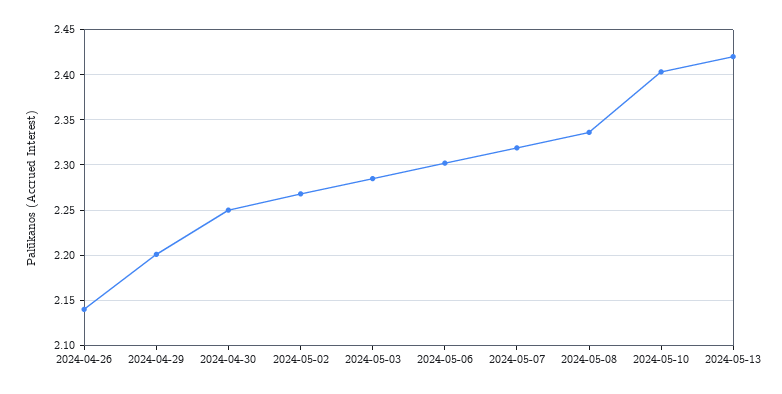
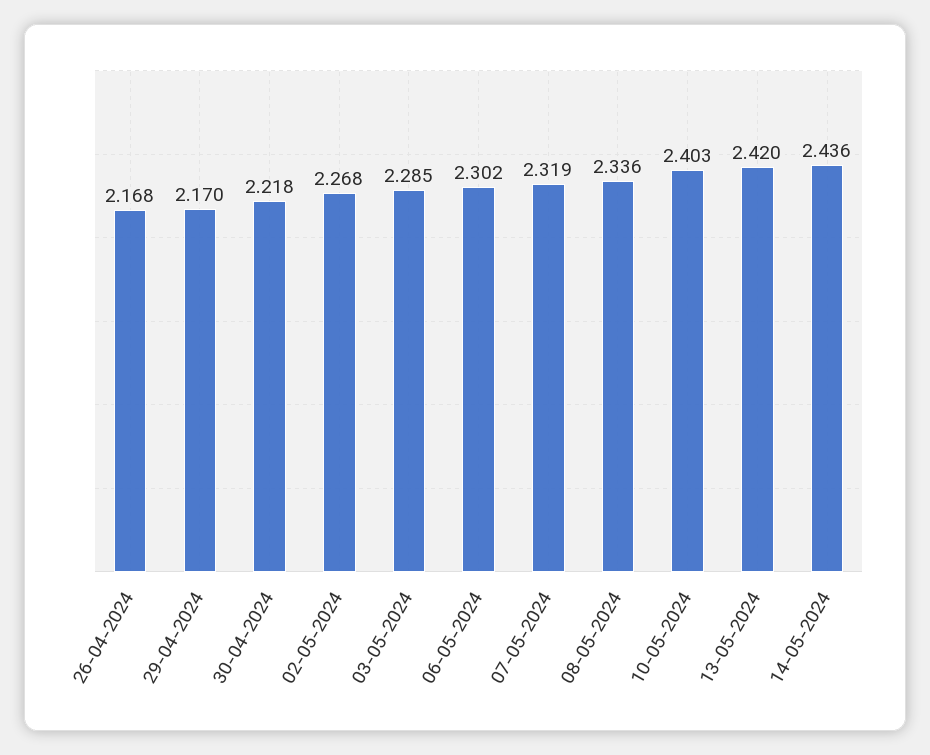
2024-04-26: 2.14 -> 2.168
2024-04-29: 2.2 -> 2.17
2024-04-30: 2.25 -> 2.218
14-05-2024: none -> 2.436

